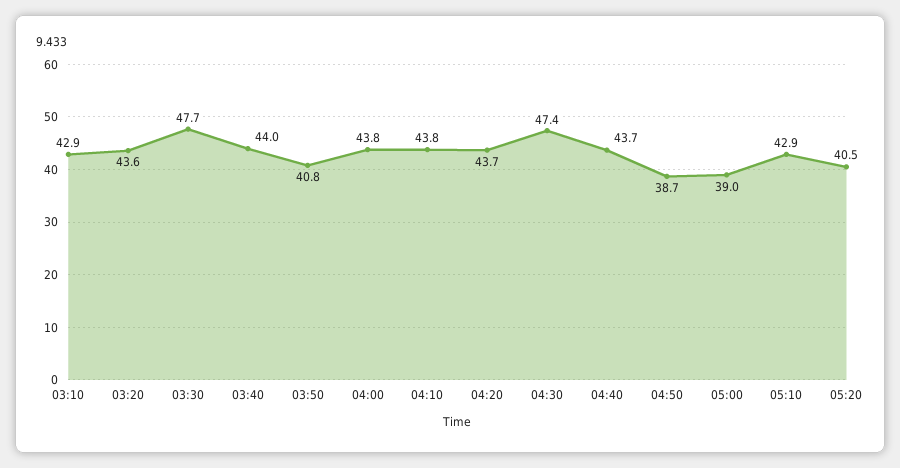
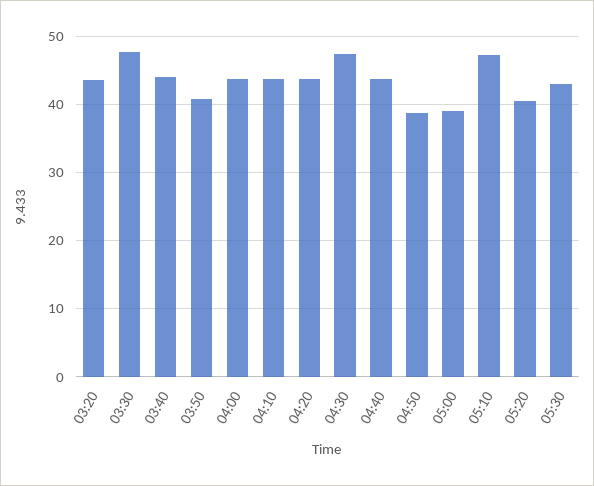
03:10: 42.9 -> none
05:10: 42.9 -> 47
05:30: none -> 43

